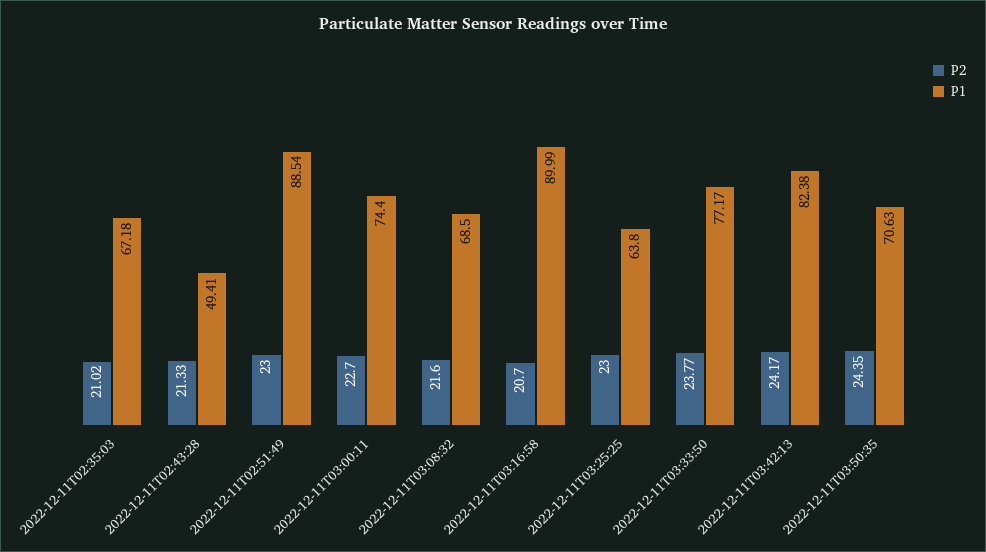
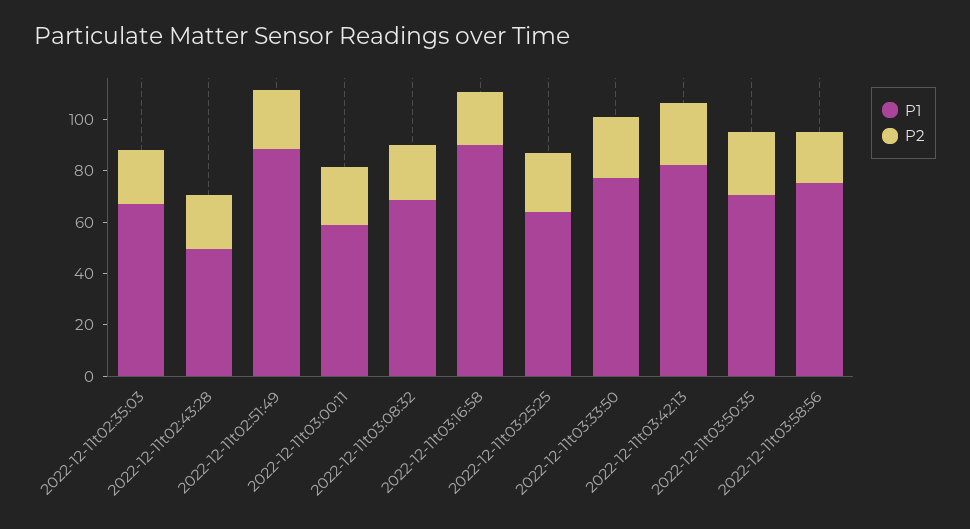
P1, 2022-12-11T03:00:11: 74.4 -> 60
P1, 2022-12-11t03:58:56: none -> 75
P2, 2022-12-11t03:58:56: none -> 20

